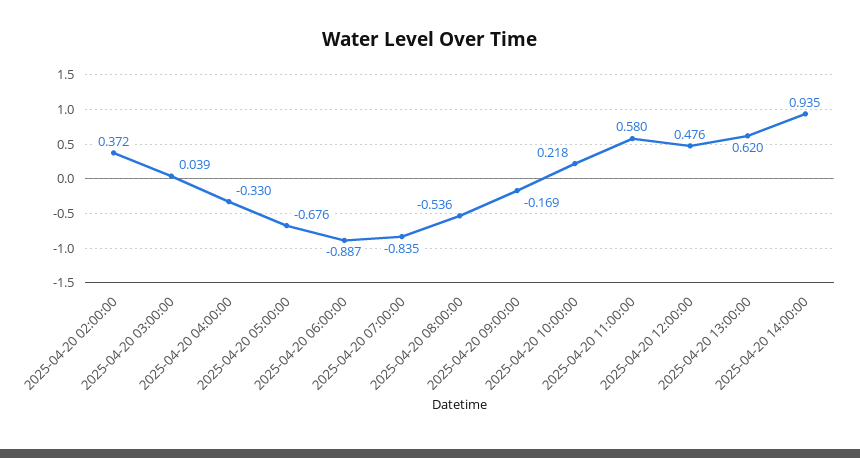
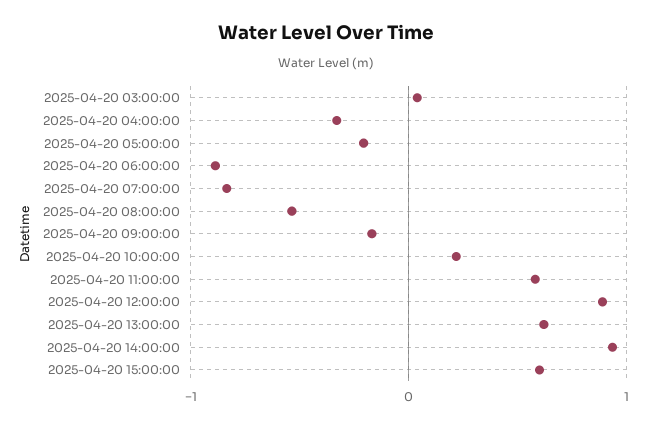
2025-04-20 02:00:00: 0.372 -> none
2025-04-20 05:00:00: -0.676 -> -0.2
2025-04-20 12:00:00: 0.476 -> 0.9
2025-04-20 15:00:00: none -> 0.6

